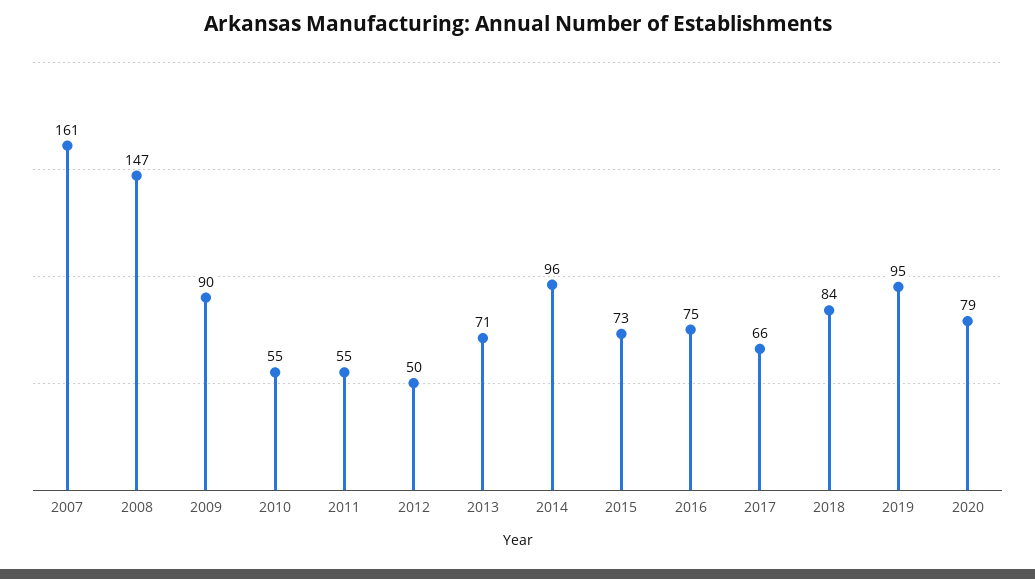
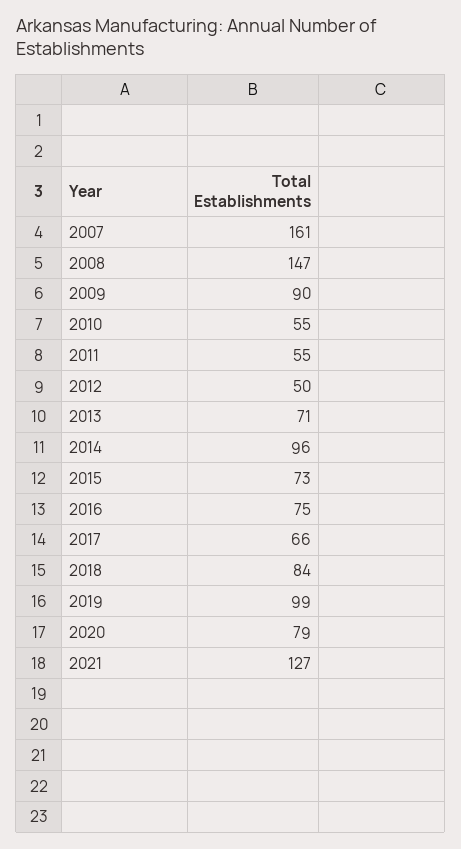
2019: 95 -> 99
2021: none -> 127

